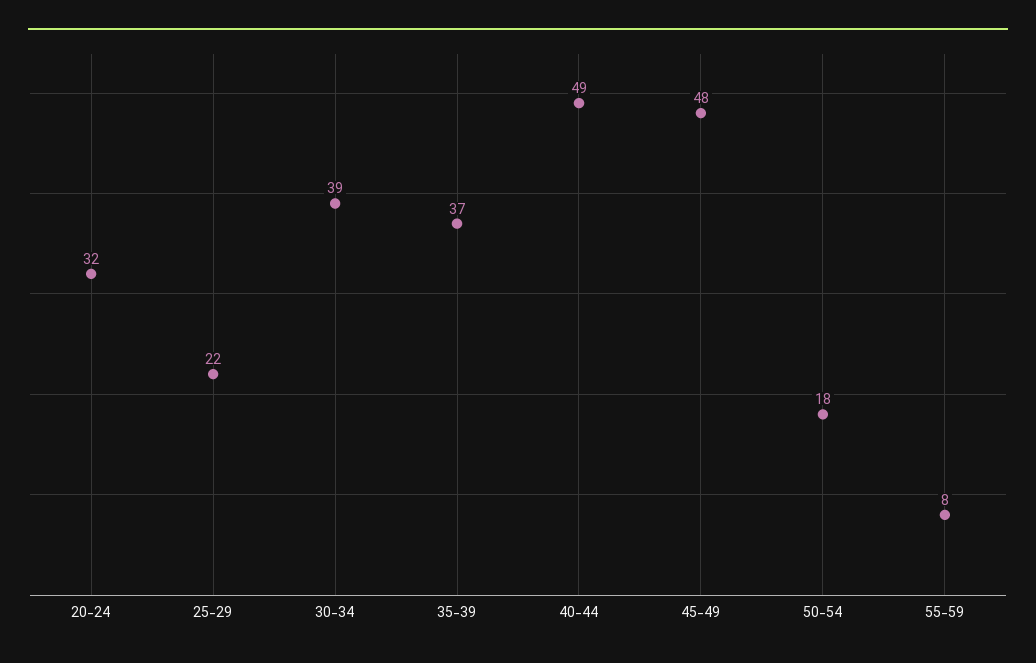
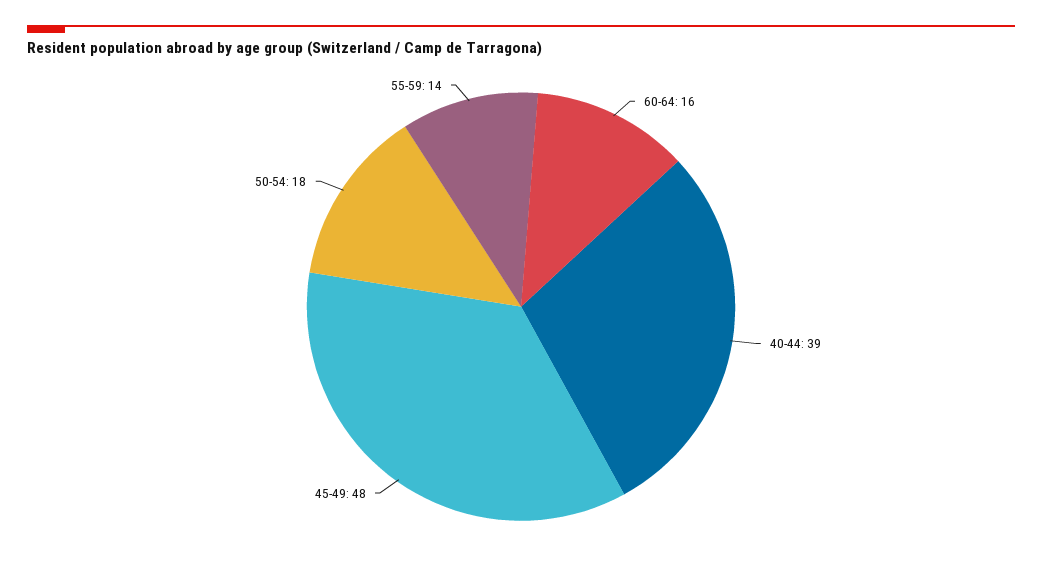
20-24: 32 -> none
25-29: 22 -> none
30-34: 39 -> none
35-39: 37 -> none
40-44: 49 -> 39
55-59: 8 -> 14
60-64: none -> 16

